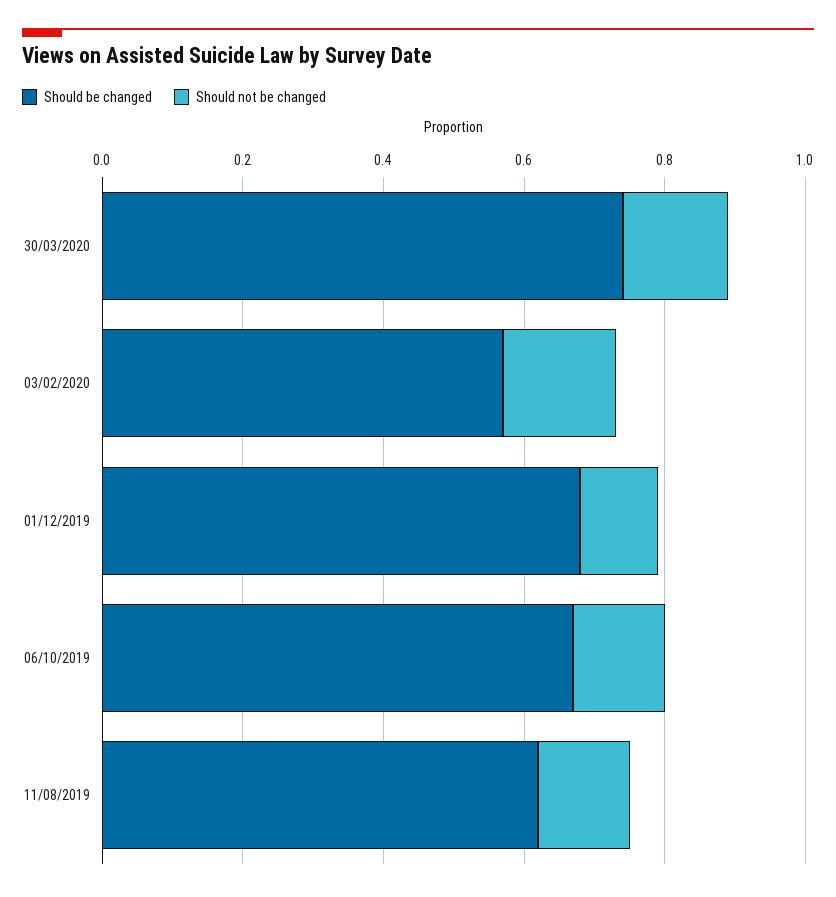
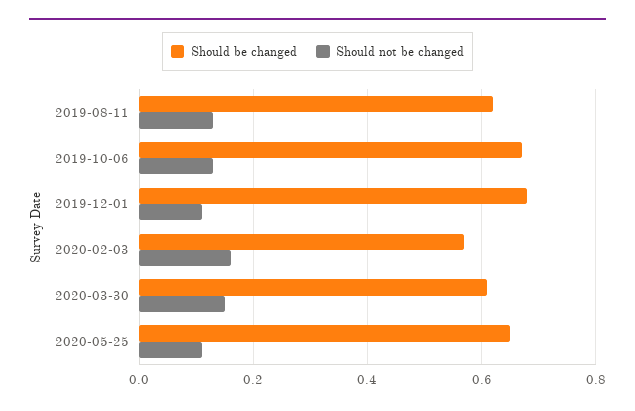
Should be changed, 30/03/2020: 0.75 -> 0.6
Should be changed, 2020-05-25: none -> 0.65
Should not be changed, 2020-05-25: none -> 0.1

